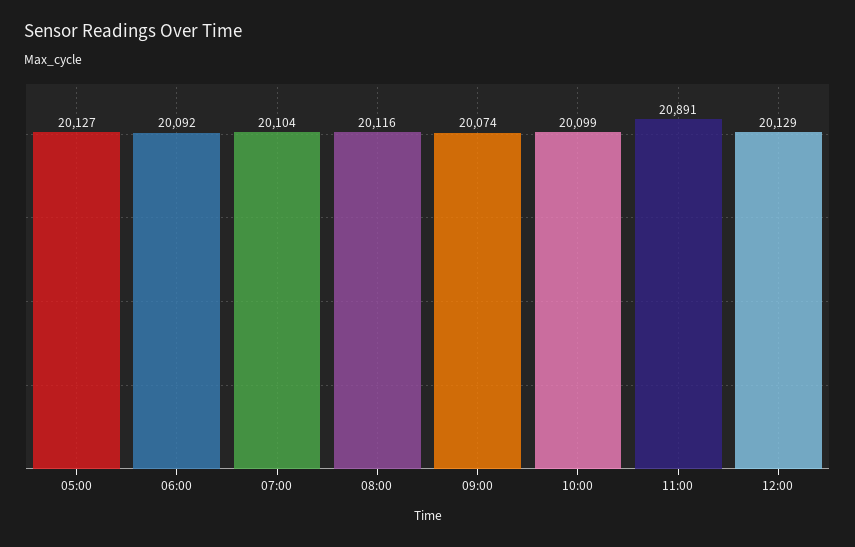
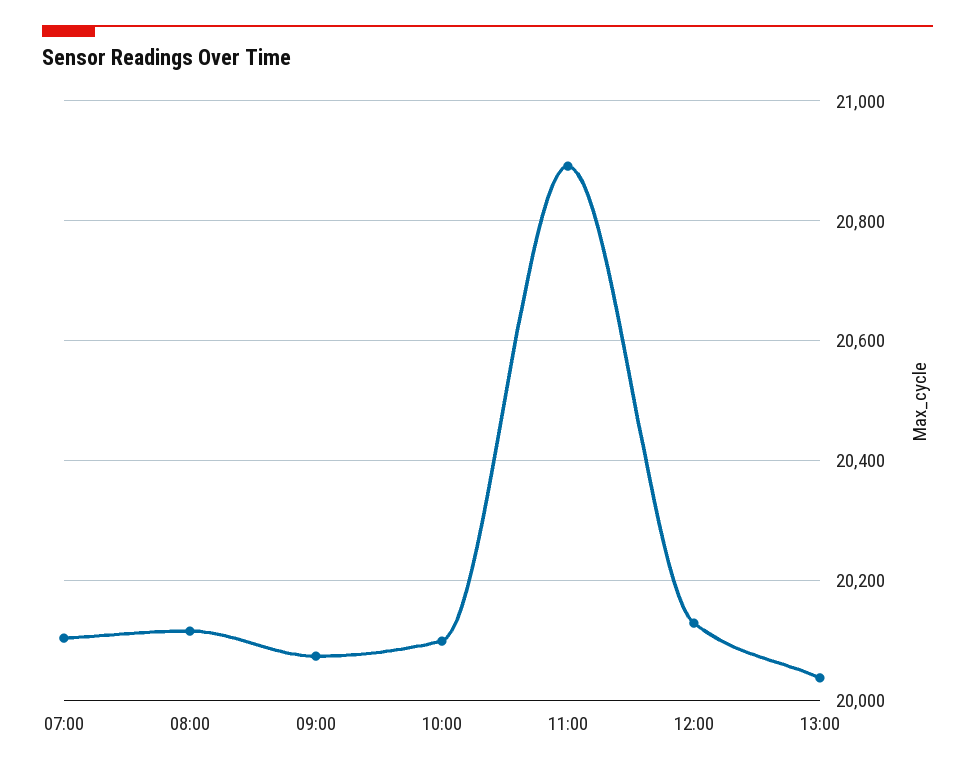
05:00: 20127 -> none
06:00: 20092 -> none
13:00: none -> 20040

